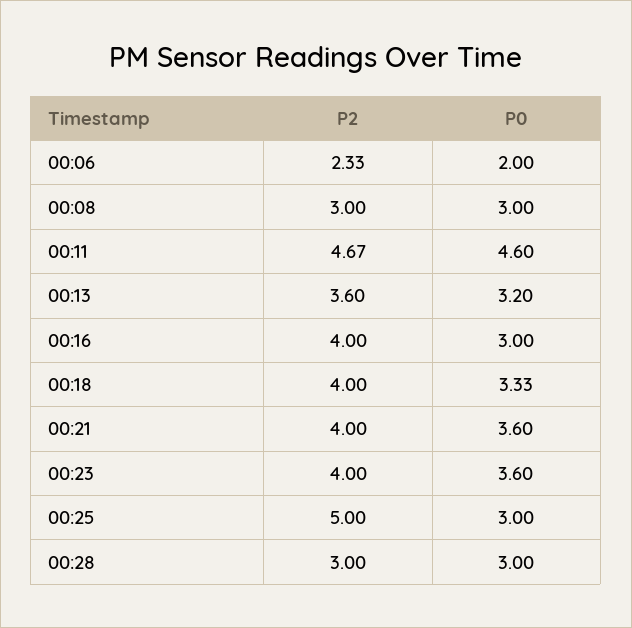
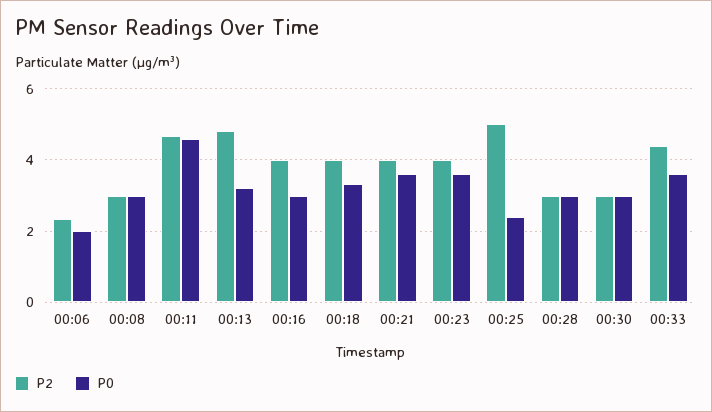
P2, 00:13: 3.6 -> 4.8
P0, 00:25: 3 -> 2.4
P2, 00:30: none -> 3
P0, 00:30: none -> 3
P2, 00:33: none -> 4.4
P0, 00:33: none -> 3.6

